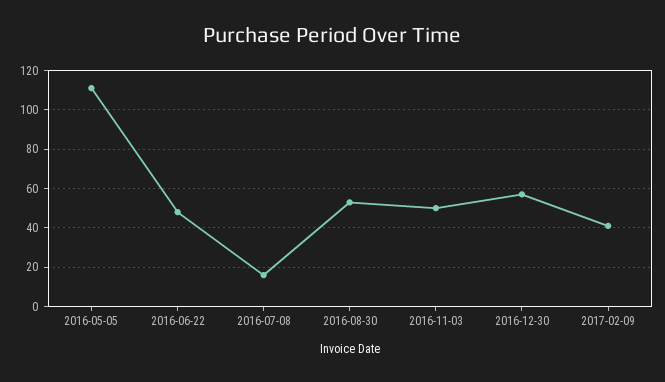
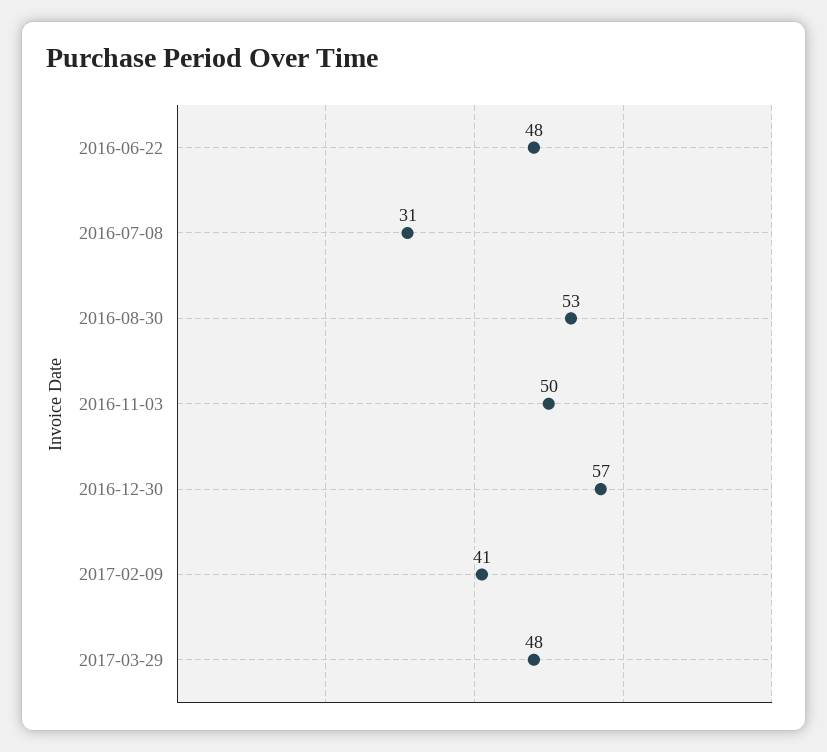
2016-05-05: 110 -> none
2016-07-08: 15 -> 31
2017-03-29: none -> 48

